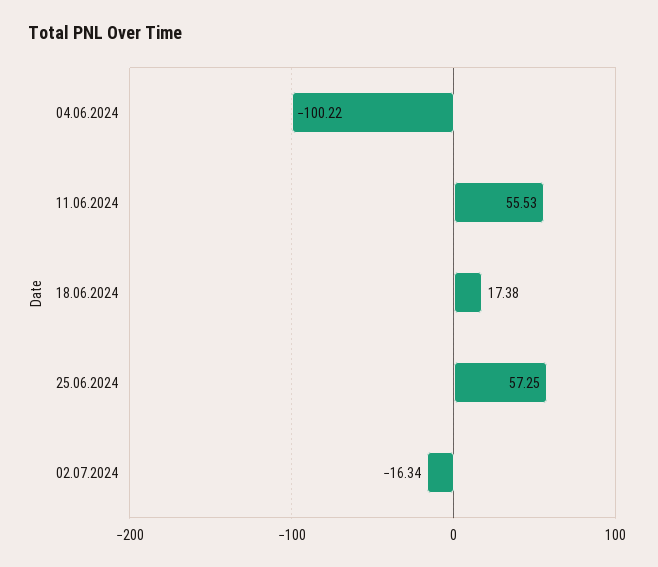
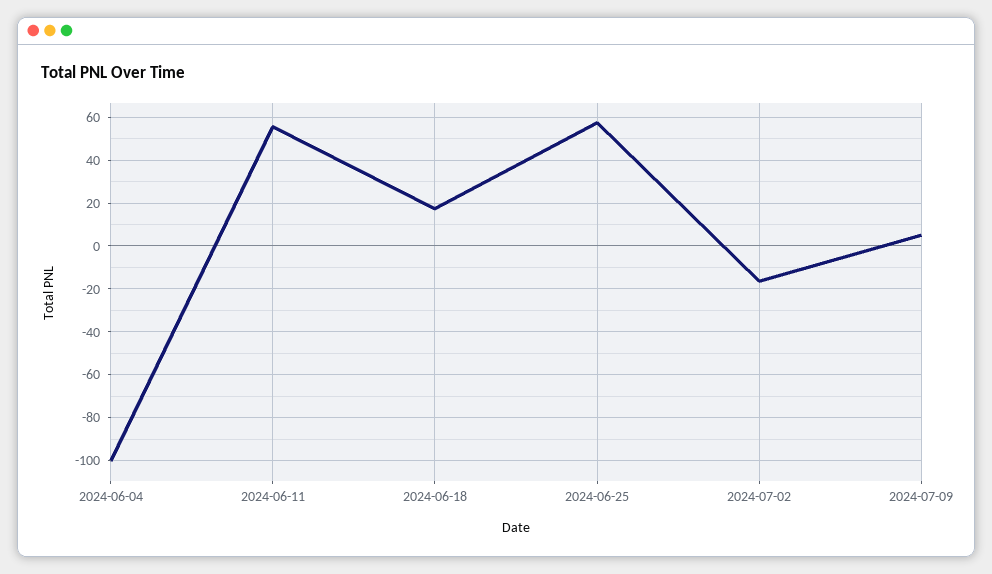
2024-07-09: none -> 5

